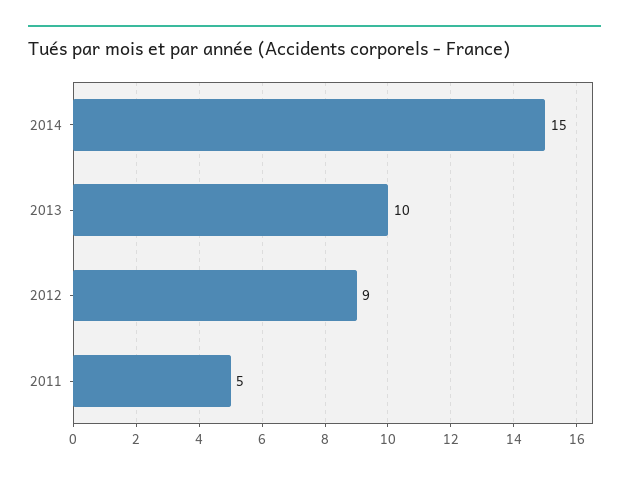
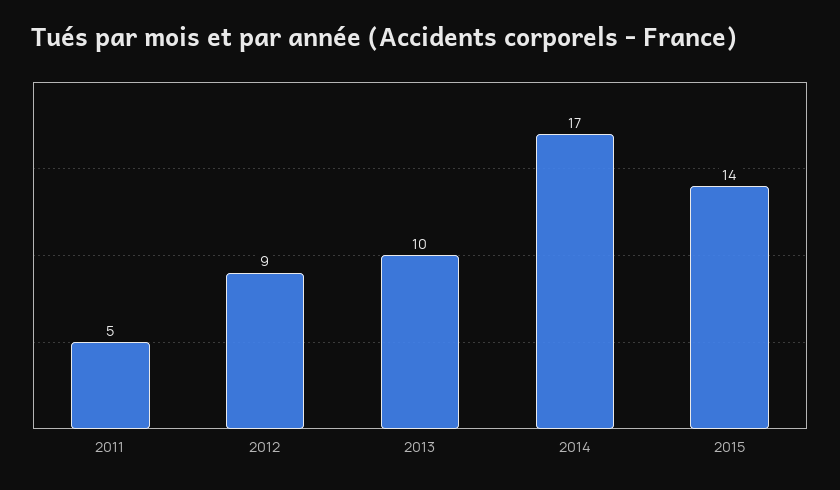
2014: 15 -> 17
2015: none -> 14

